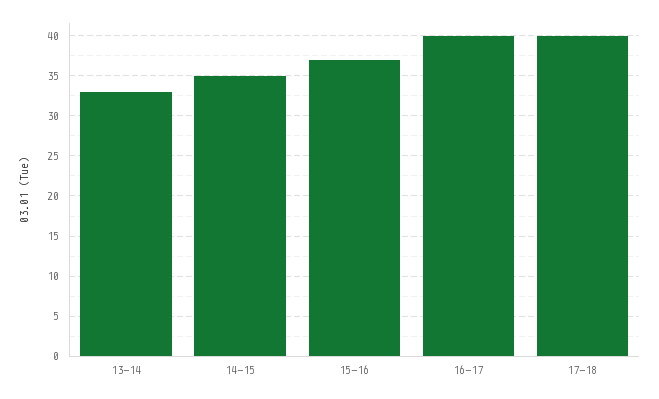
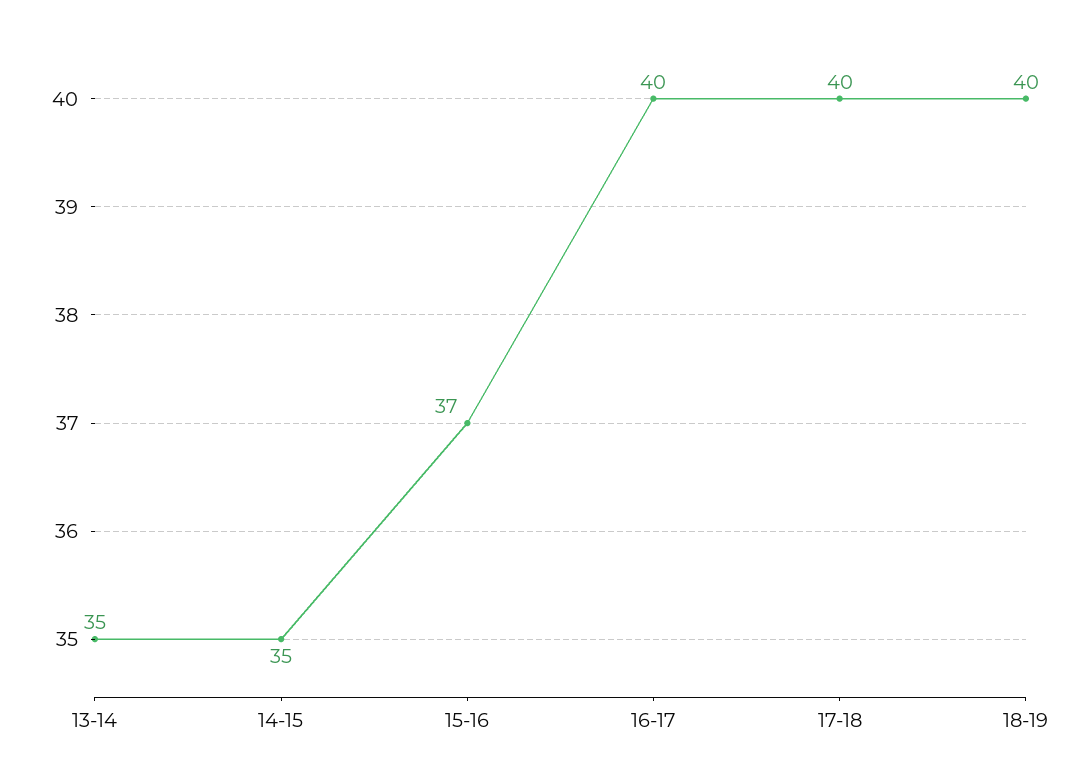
13-14: 33 -> 35
18-19: none -> 40

